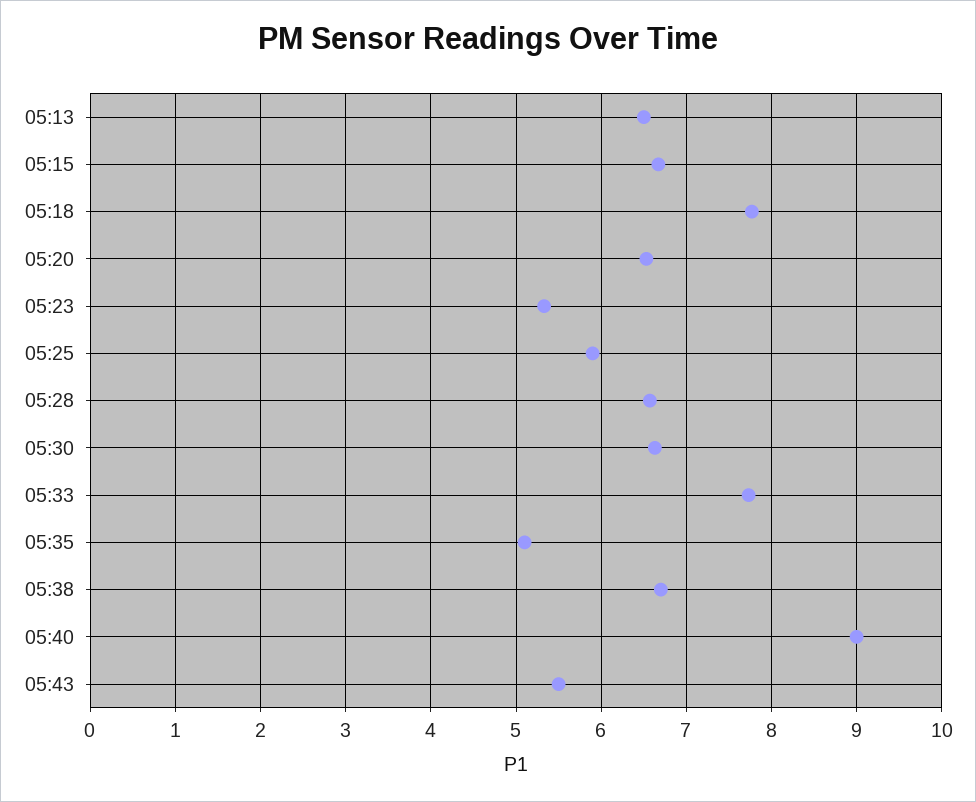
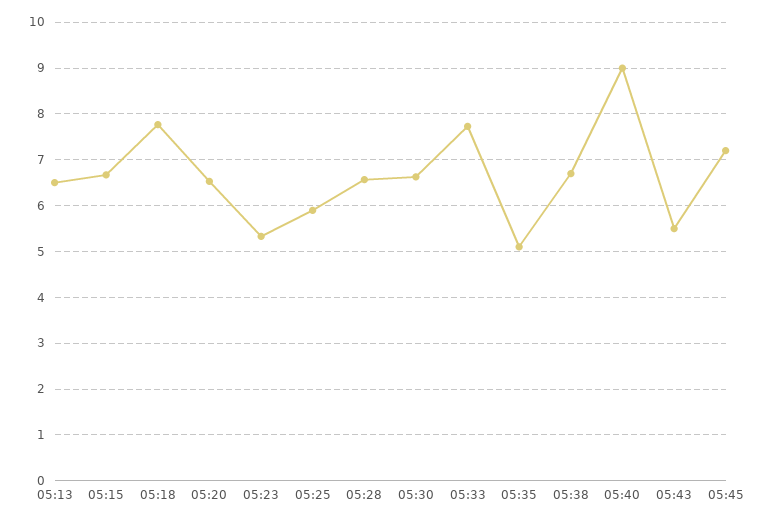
05:45: none -> 7.2

